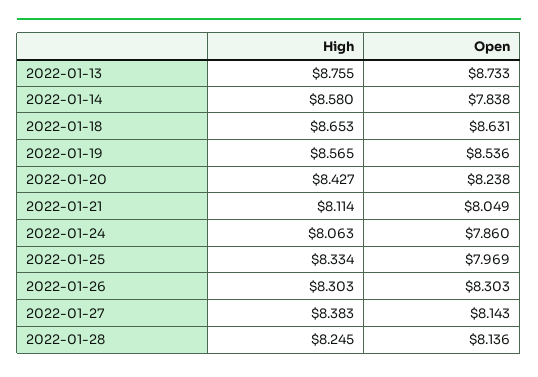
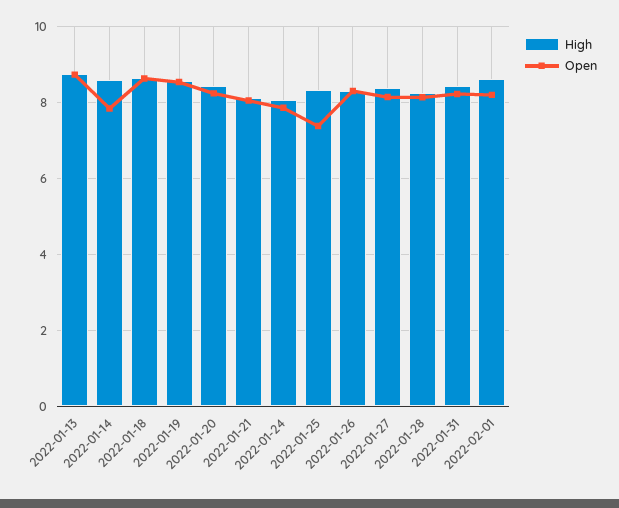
Open, 2022-01-25: 7.969 -> 7.4
High, 2022-01-31: none -> 8.4
Open, 2022-01-31: none -> 8.2
High, 2022-02-01: none -> 8.6
Open, 2022-02-01: none -> 8.2

